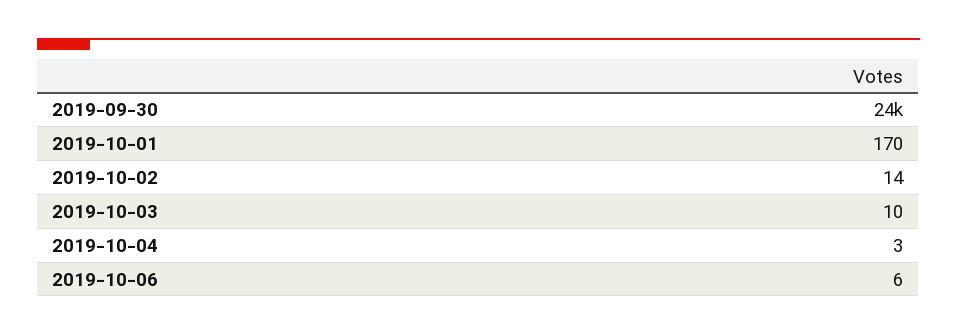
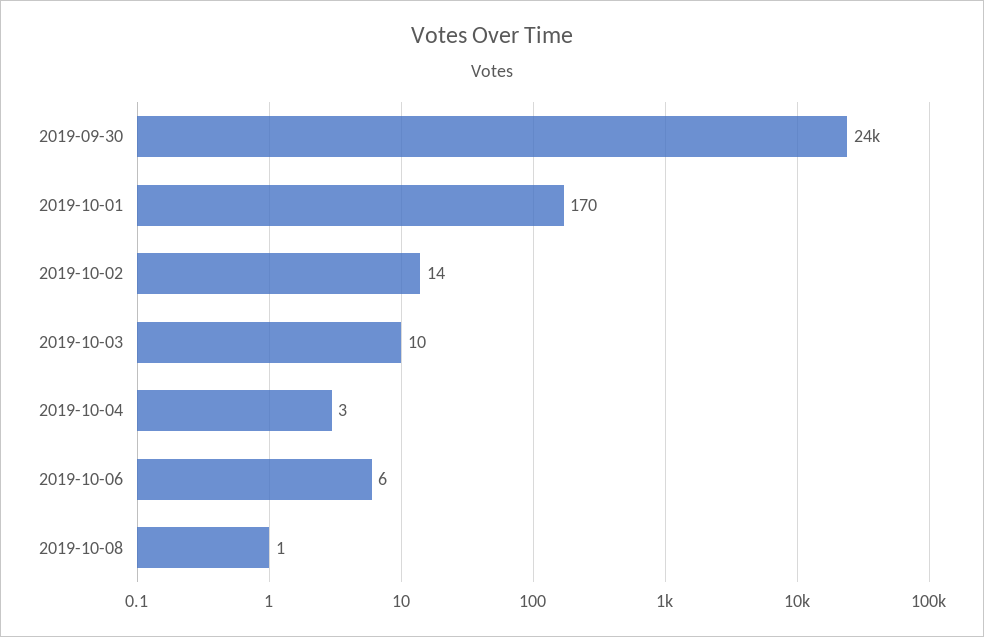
2019-10-08: none -> 1

